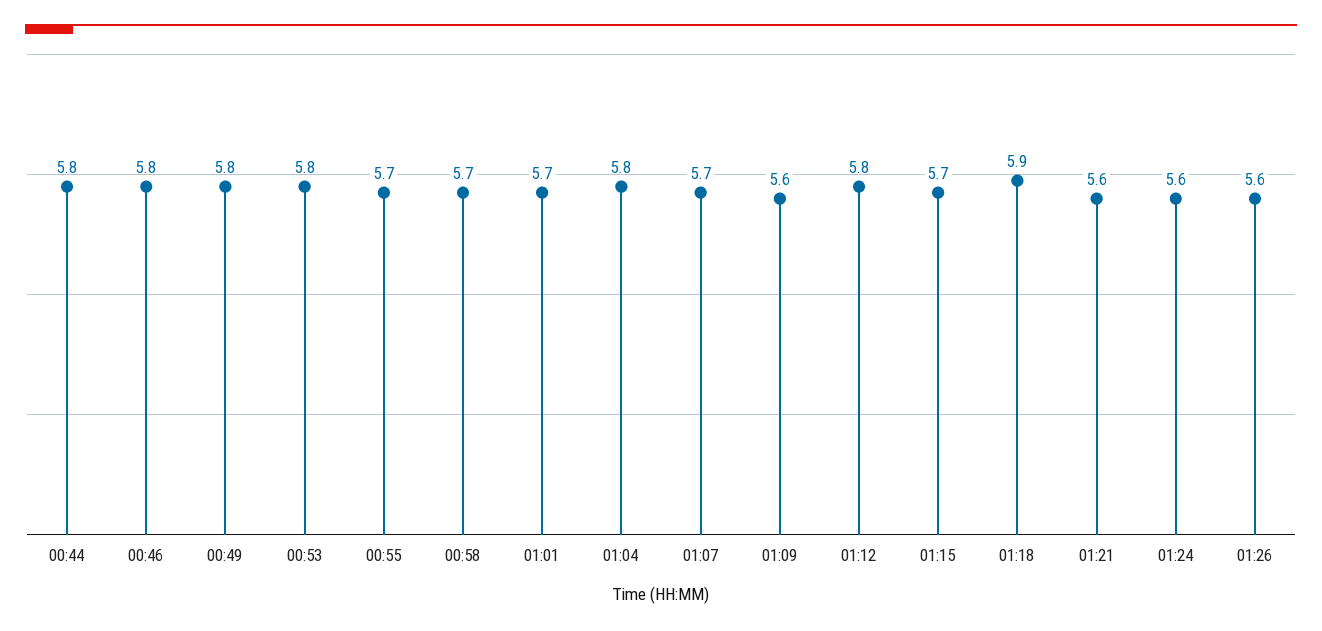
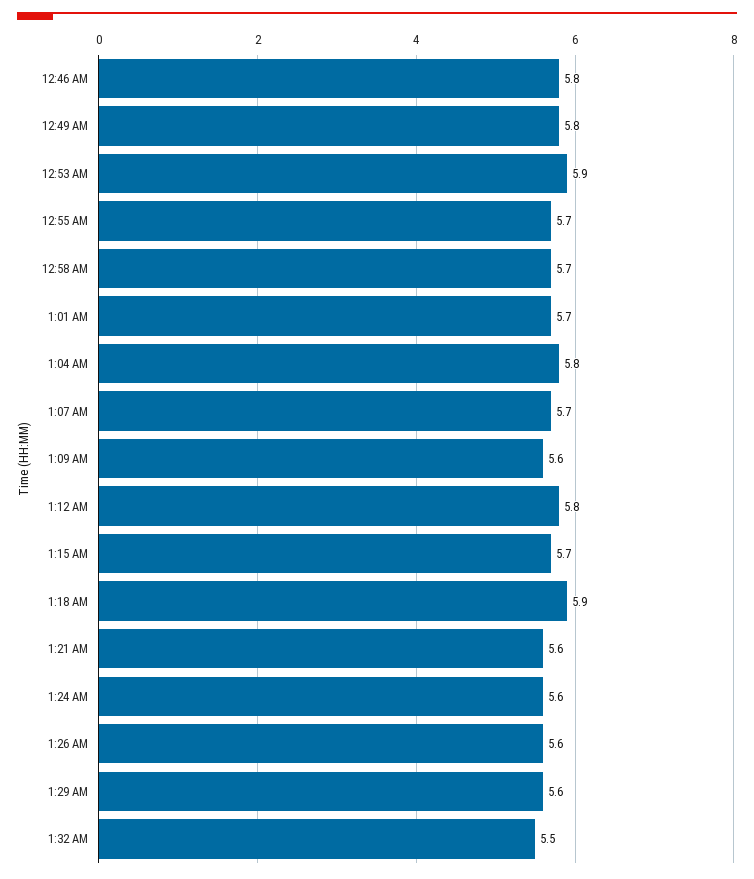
00:44: 5.8 -> none
00:53: 5.8 -> 5.9
1:29 AM: none -> 5.6
1:32 AM: none -> 5.5

